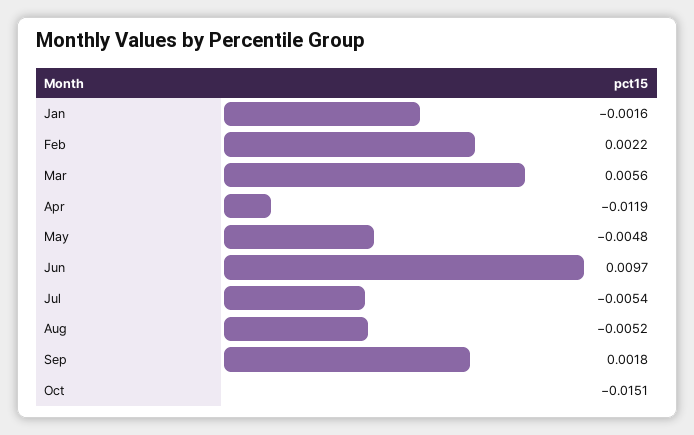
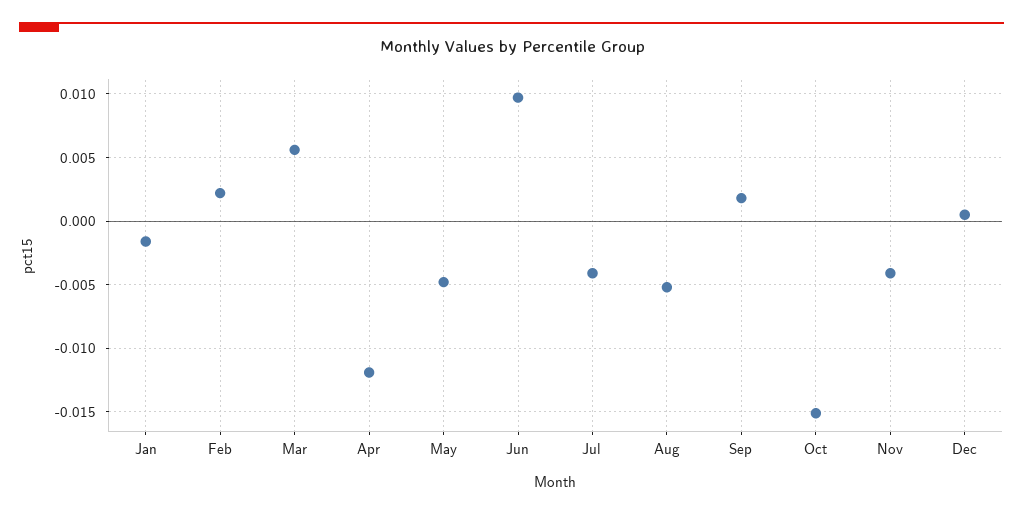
Jul: -0.0054 -> -0.004
Nov: none -> -0.004
Dec: none -> 0.0005

